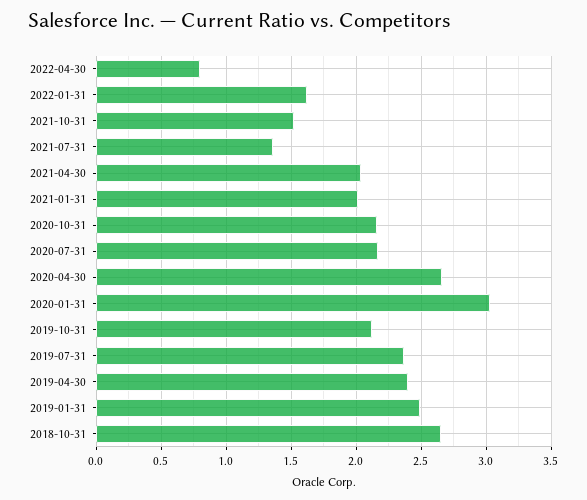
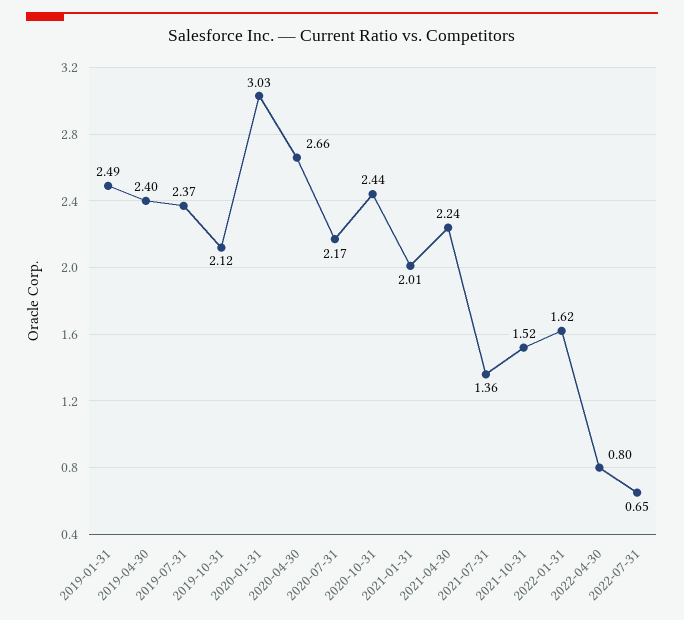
2021-04-30: 2.05 -> 2.24
2020-10-31: 2.15 -> 2.44
2018-10-31: 2.65 -> none
2022-07-31: none -> 0.65

